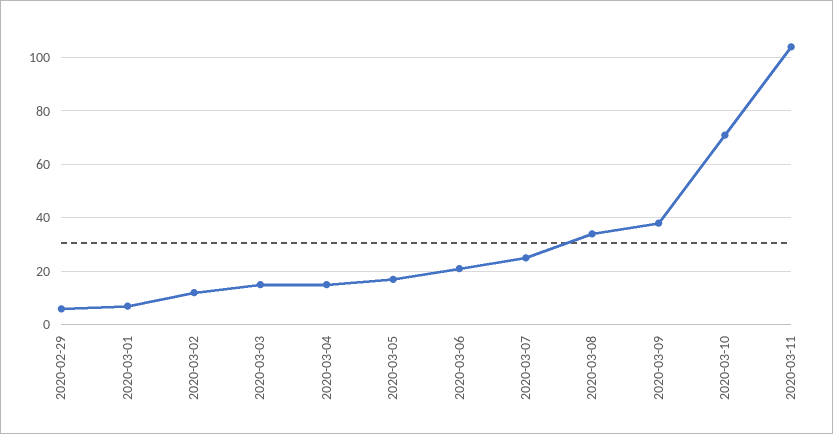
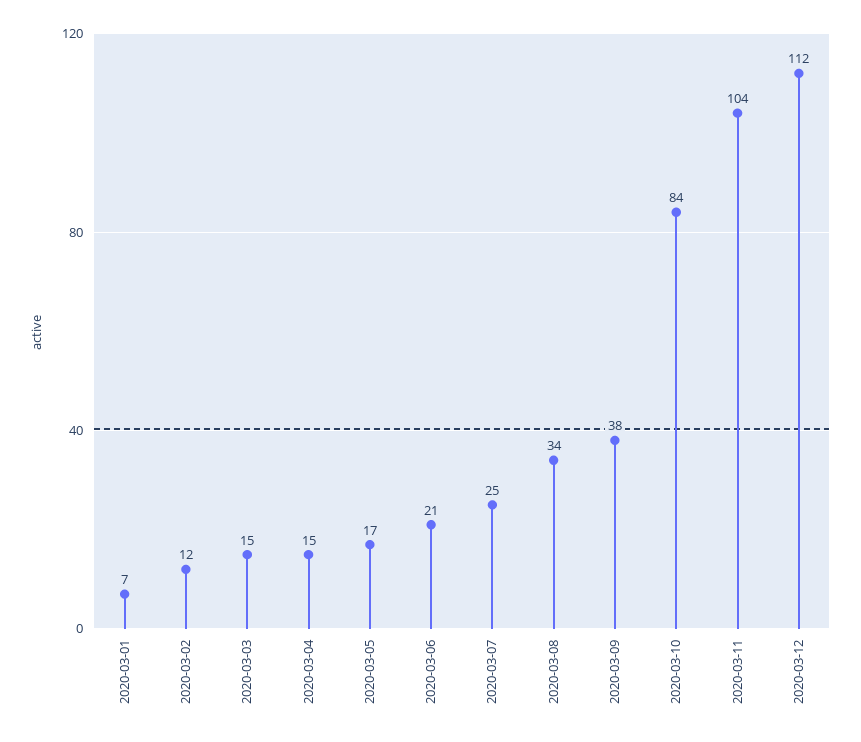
2020-02-29: 5 -> none
2020-03-10: 70 -> 84
2020-03-12: none -> 112

